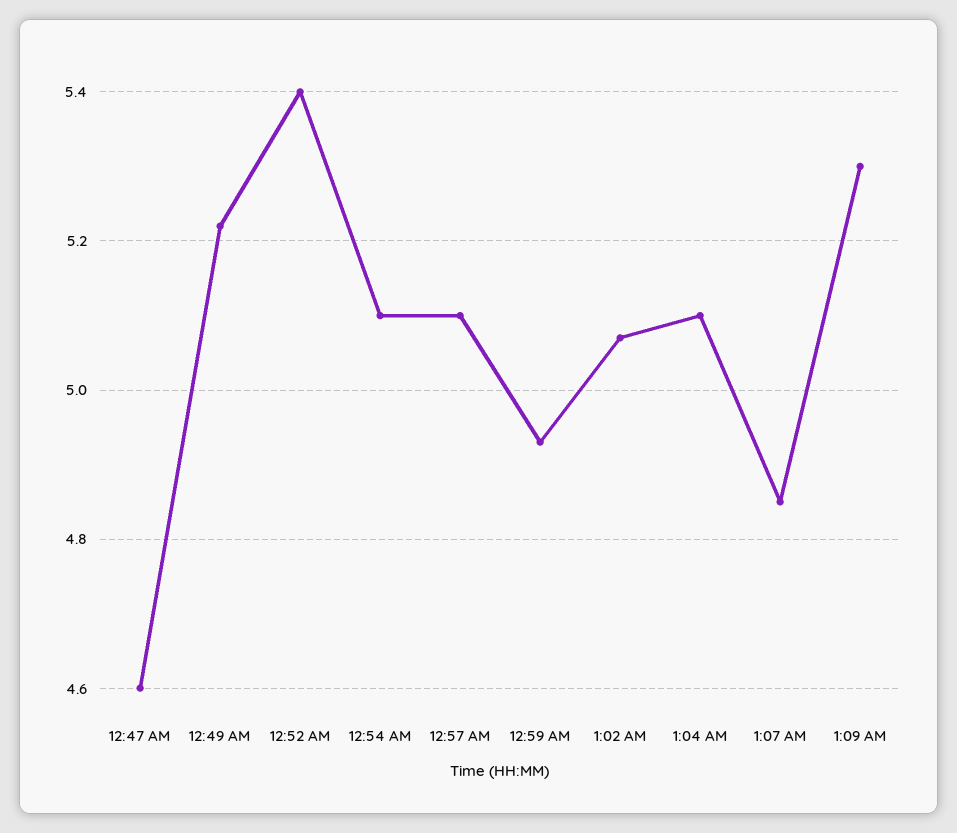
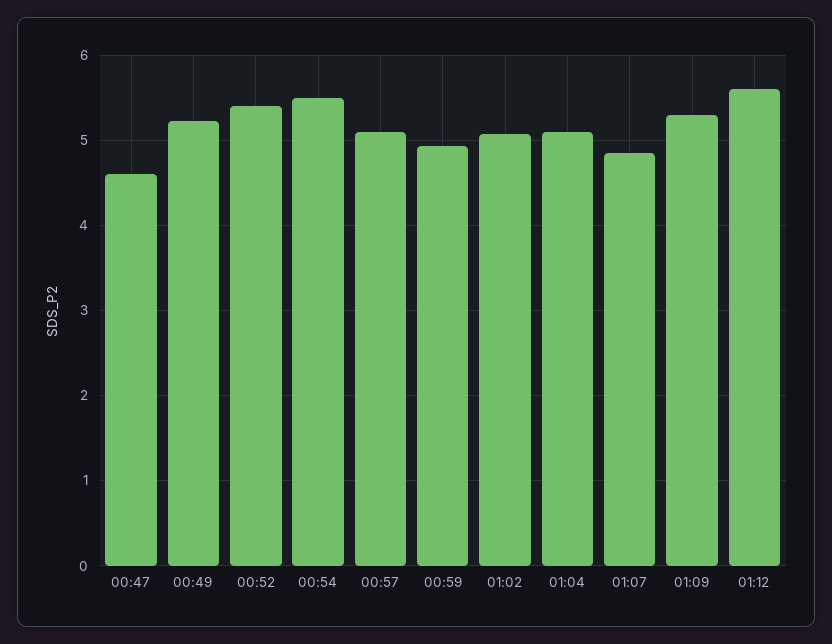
12:54 AM: 5.1 -> 5.5
01:12: none -> 5.6

